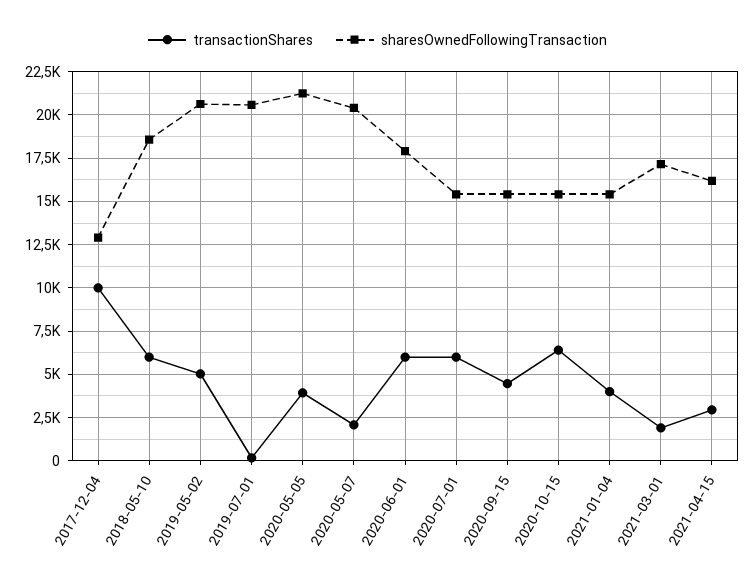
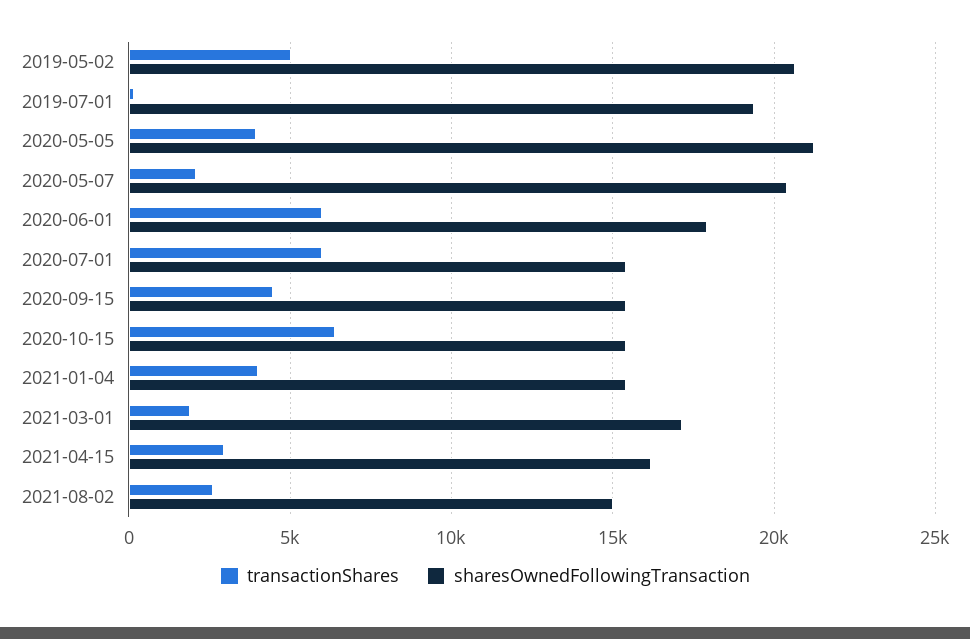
transactionShares, 2017-12-04: 10000 -> none
sharesOwnedFollowingTransaction, 2017-12-04: 13000 -> none
transactionShares, 2018-05-10: 6000 -> none
sharesOwnedFollowingTransaction, 2018-05-10: 18500 -> none
sharesOwnedFollowingTransaction, 2019-07-01: 20500 -> 19500
transactionShares, 2021-08-02: none -> 2500
sharesOwnedFollowingTransaction, 2021-08-02: none -> 15000

